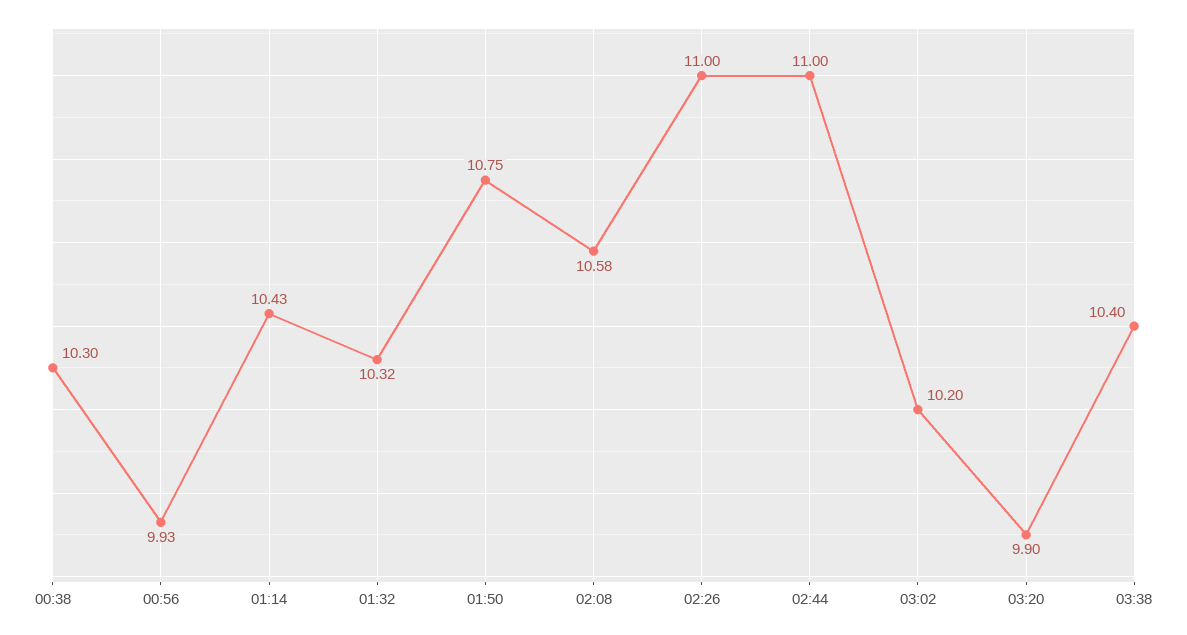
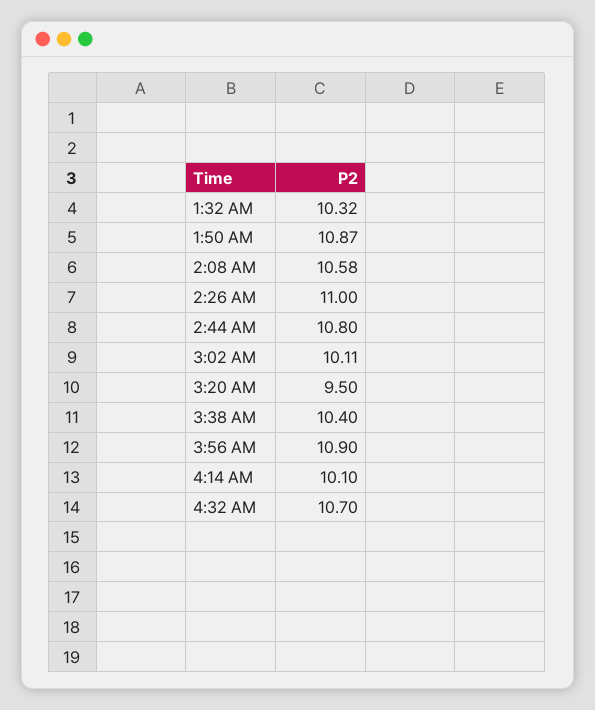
00:38: 10.3 -> none
00:56: 9.93 -> none
01:14: 10.43 -> none
01:50: 10.75 -> 10.87
02:44: 11 -> 10.8
03:02: 10.2 -> 10.11
03:20: 9.9 -> 9.5
3:56 AM: none -> 10.9
4:14 AM: none -> 10.1
4:32 AM: none -> 10.7

